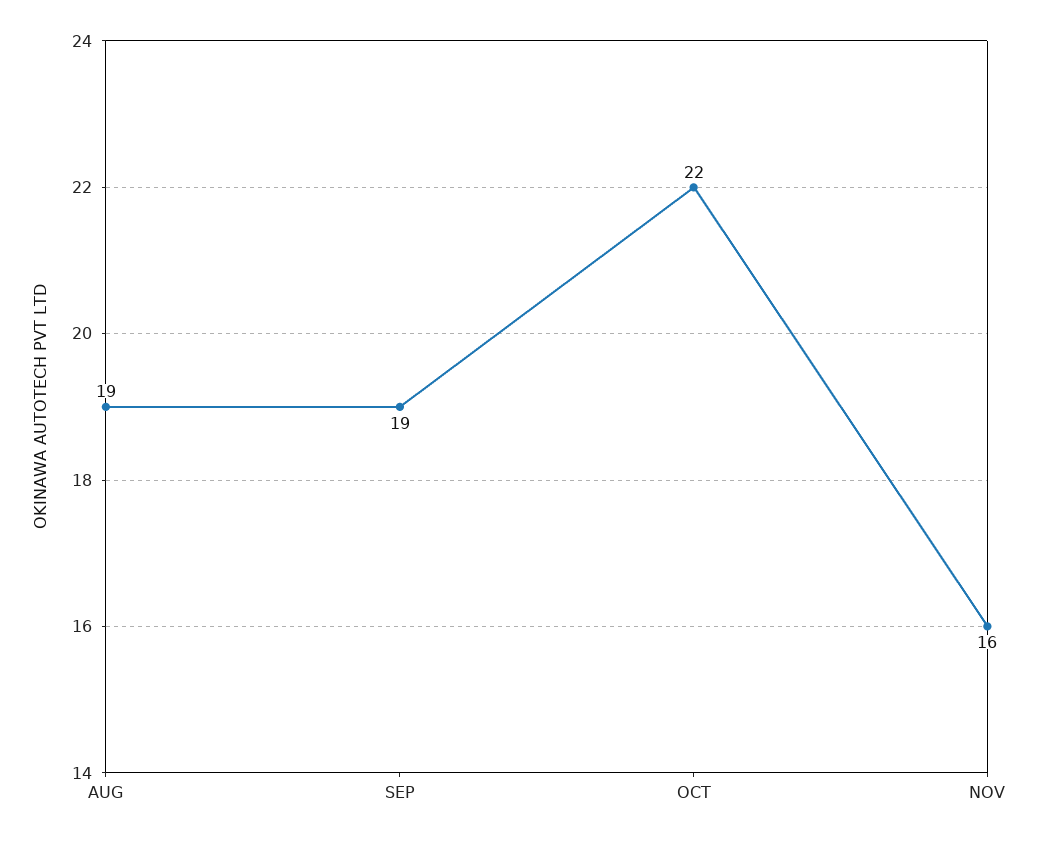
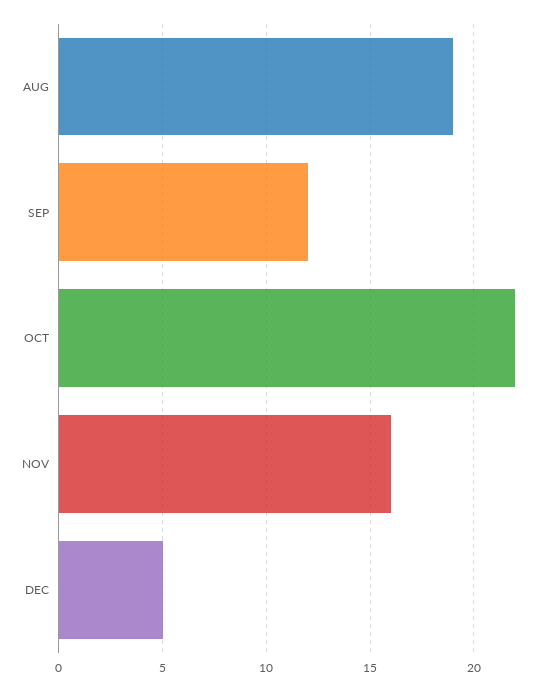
SEP: 19 -> 12
DEC: none -> 5

